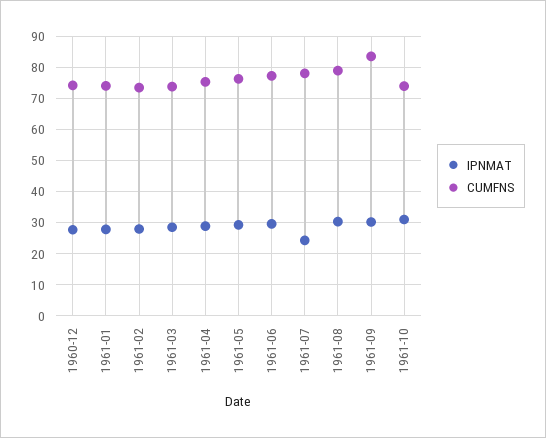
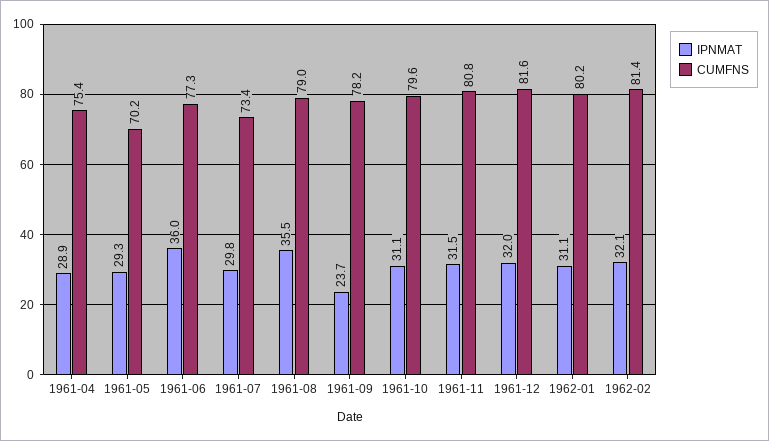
IPNMAT, 1960-12: 28 -> none
CUMFNS, 1960-12: 74 -> none
IPNMAT, 1961-01: 28 -> none
CUMFNS, 1961-01: 74 -> none
IPNMAT, 1961-02: 28 -> none
CUMFNS, 1961-02: 74 -> none
IPNMAT, 1961-03: 28 -> none
CUMFNS, 1961-03: 74 -> none
CUMFNS, 1961-05: 76 -> 70.2
IPNMAT, 1961-06: 30 -> 36
IPNMAT, 1961-07: 24 -> 29.8
CUMFNS, 1961-07: 78 -> 73.4
IPNMAT, 1961-08: 30 -> 35.5
IPNMAT, 1961-09: 30 -> 23.7
CUMFNS, 1961-09: 84 -> 78.2
CUMFNS, 1961-10: 74 -> 79.6
IPNMAT, 1961-11: none -> 31.5
CUMFNS, 1961-11: none -> 80.8
IPNMAT, 1961-12: none -> 32
CUMFNS, 1961-12: none -> 81.6
IPNMAT, 1962-01: none -> 31.1
CUMFNS, 1962-01: none -> 80.2
IPNMAT, 1962-02: none -> 32.1
CUMFNS, 1962-02: none -> 81.4

